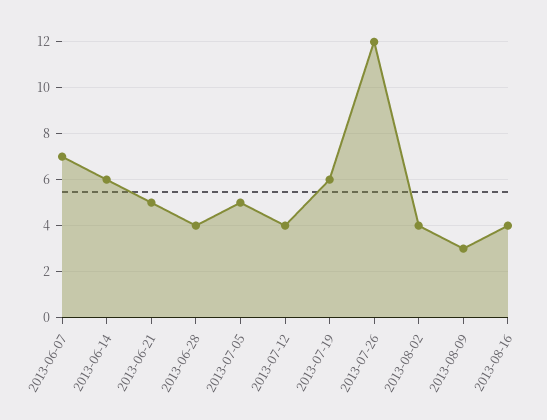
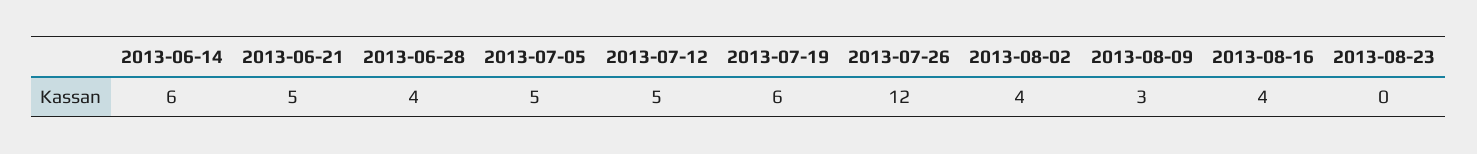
2013-06-07: 7 -> none
2013-07-12: 4 -> 5
2013-08-23: none -> 0

